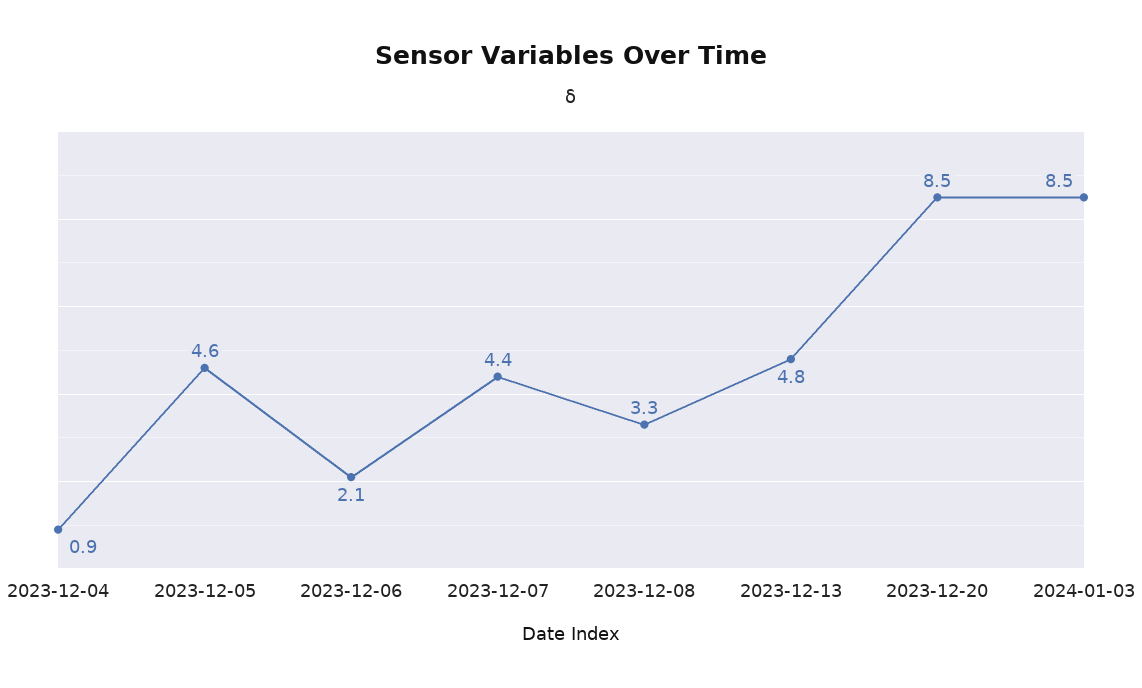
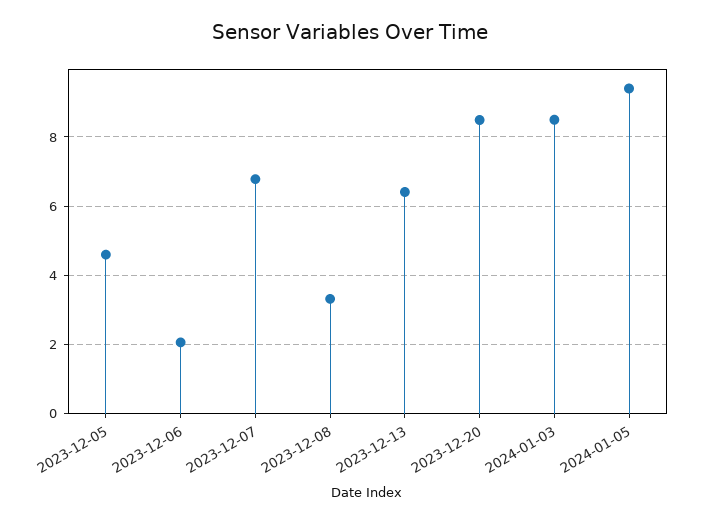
2023-12-04: 0.9 -> none
2023-12-07: 4.4 -> 6.8
2023-12-13: 4.8 -> 6.4
2024-01-05: none -> 9.4

